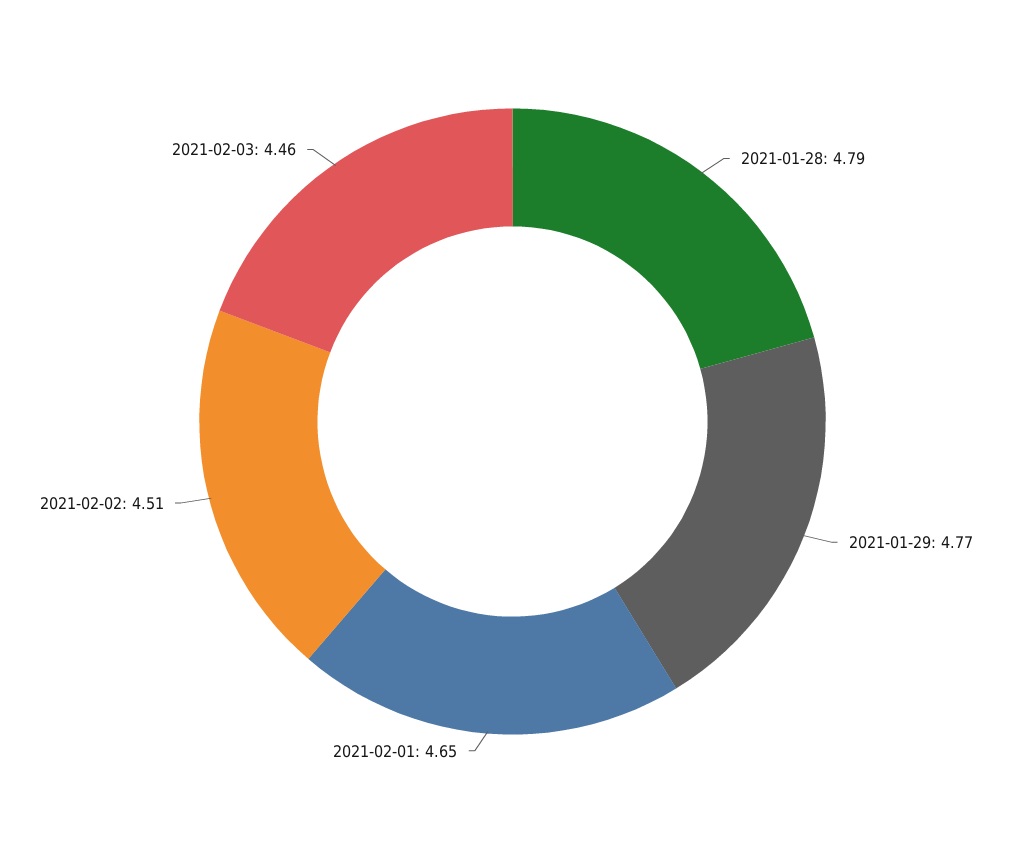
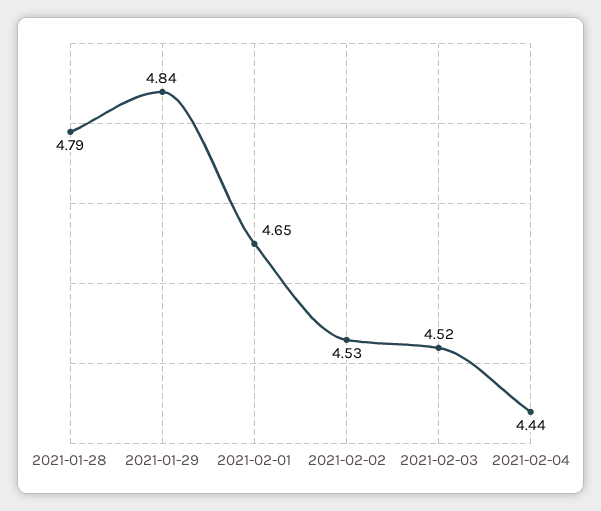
2021-01-29: 4.77 -> 4.84
2021-02-02: 4.51 -> 4.53
2021-02-03: 4.46 -> 4.52
2021-02-04: none -> 4.44

